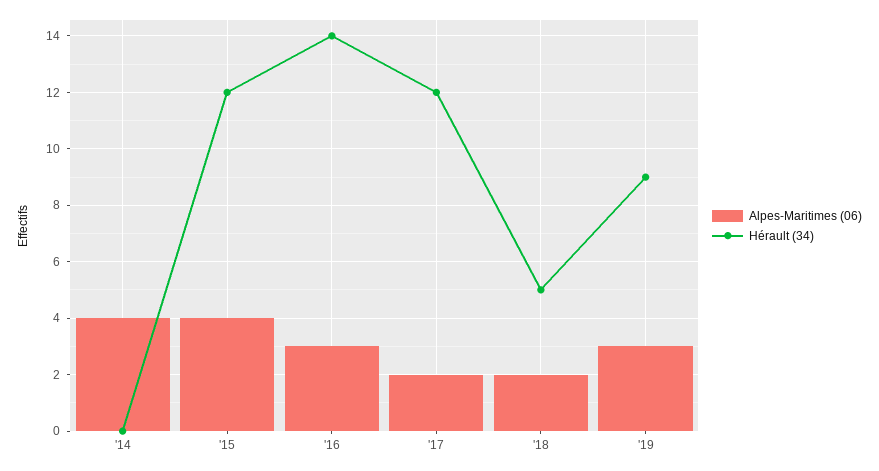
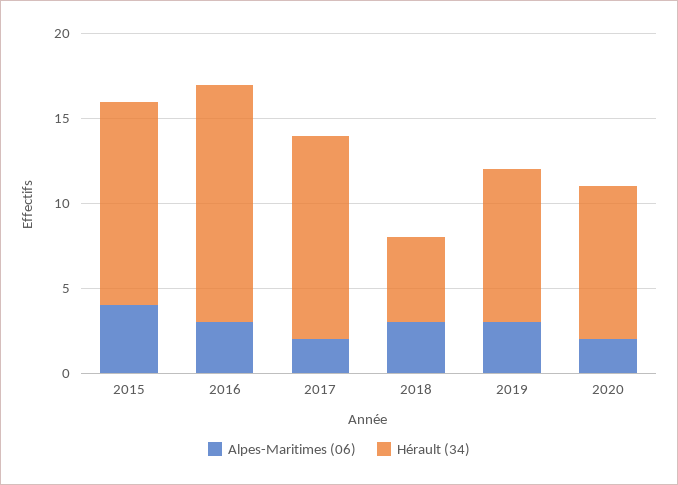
Alpes-Maritimes (06), '14: 4 -> none
Hérault (34), '14: 0 -> none
Alpes-Maritimes (06), '18: 2 -> 3
Alpes-Maritimes (06), 2020: none -> 2
Hérault (34), 2020: none -> 9

